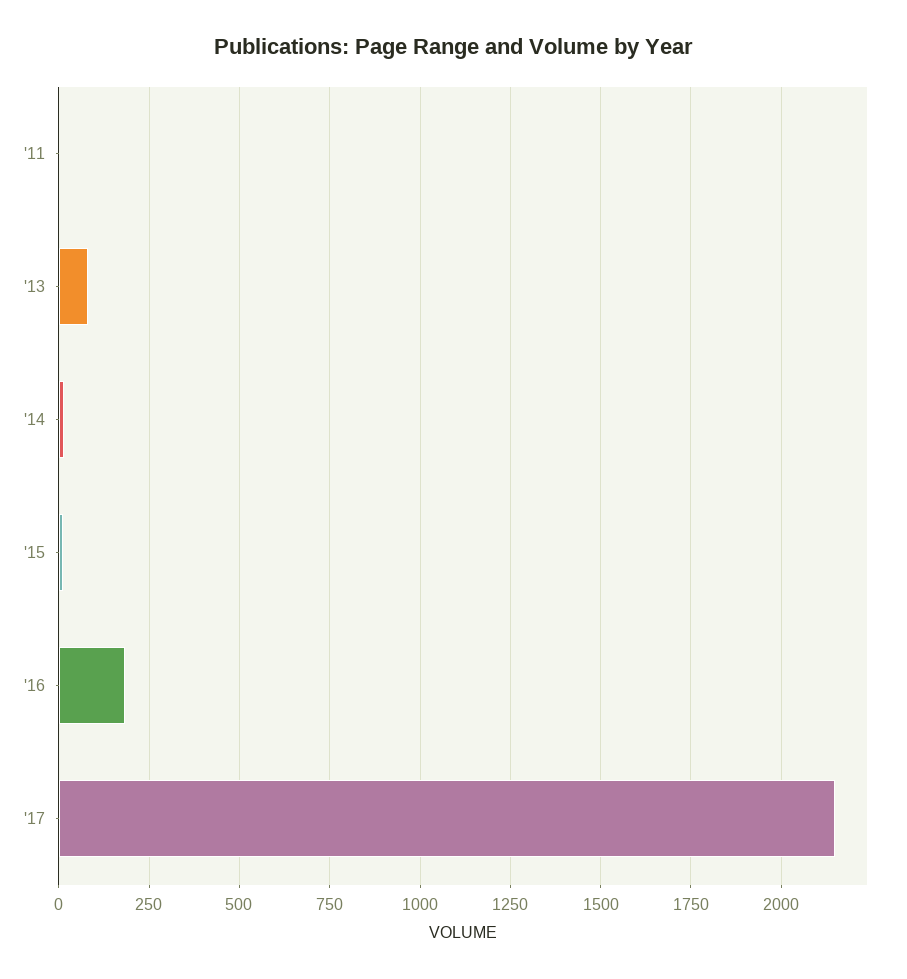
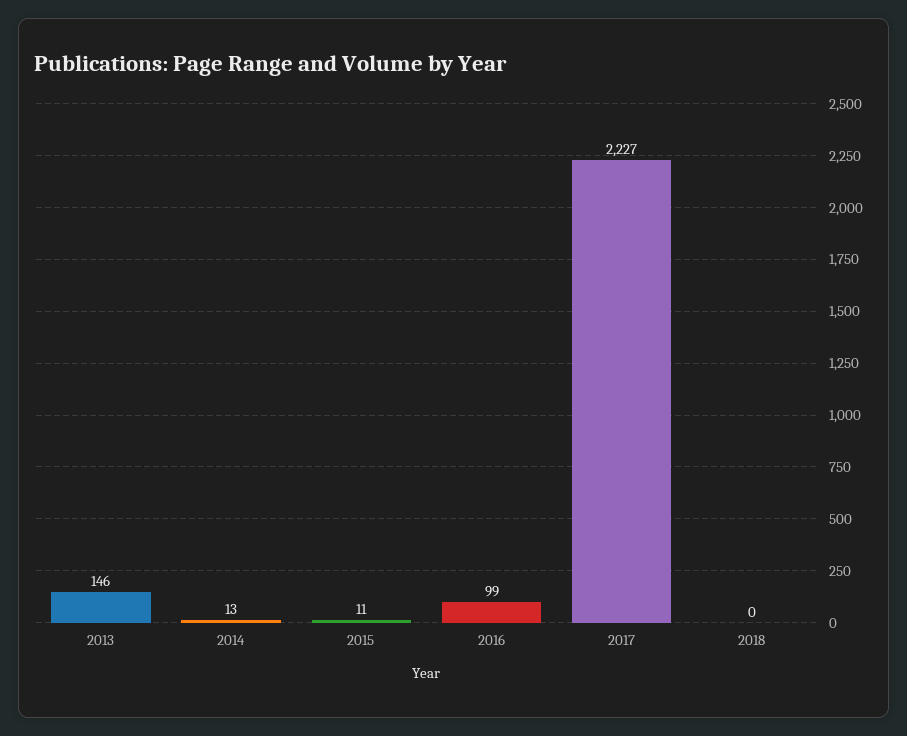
'11: 0 -> none
'13: 75 -> 146
'16: 175 -> 99
'17: 2150 -> 2227
2018: none -> 0

